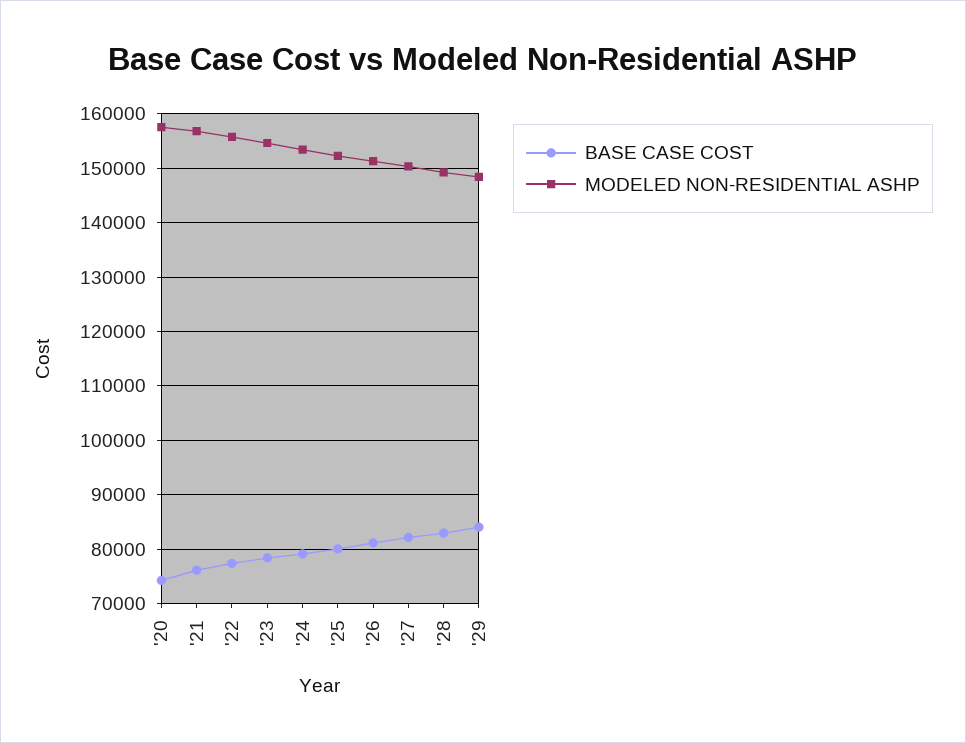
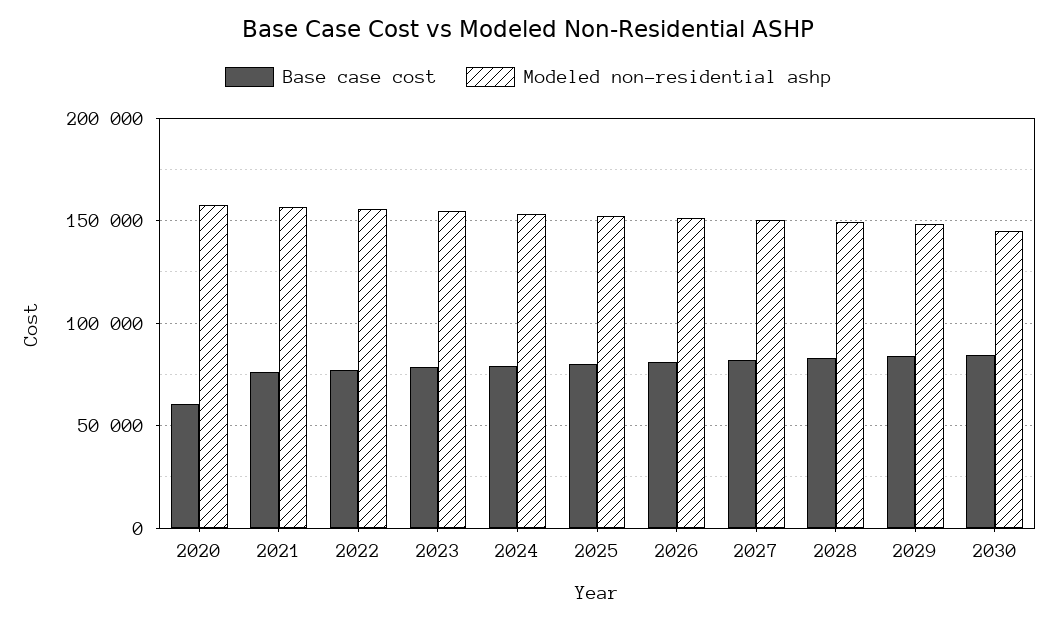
BASE CASE COST, '20: 74000 -> 60000
BASE CASE COST, 2030: none -> 85000
MODELED NON-RESIDENTIAL ASHP, 2030: none -> 145000

